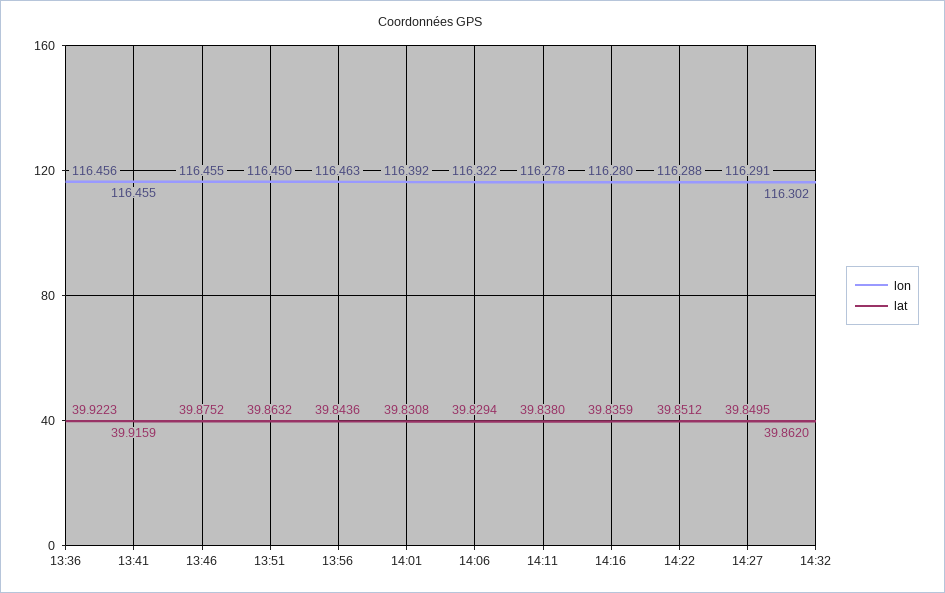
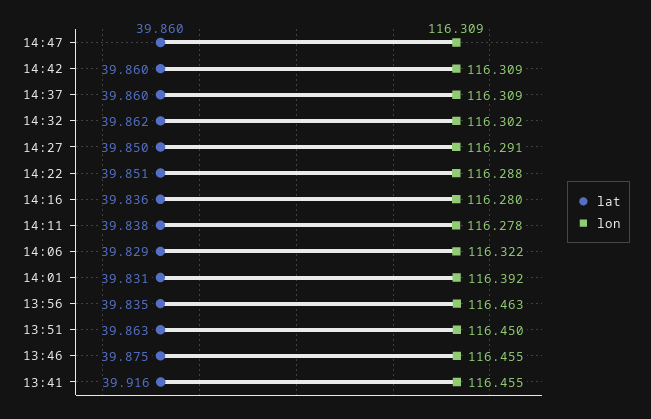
lon, 13:36: 116.456 -> none
lat, 13:36: 39.9223 -> none
lat, 13:56: 39.8436 -> 39.835
lat, 14:47: none -> 39.86
lon, 14:47: none -> 116.309
lat, 14:42: none -> 39.86
lon, 14:42: none -> 116.309
lat, 14:37: none -> 39.86
lon, 14:37: none -> 116.309

